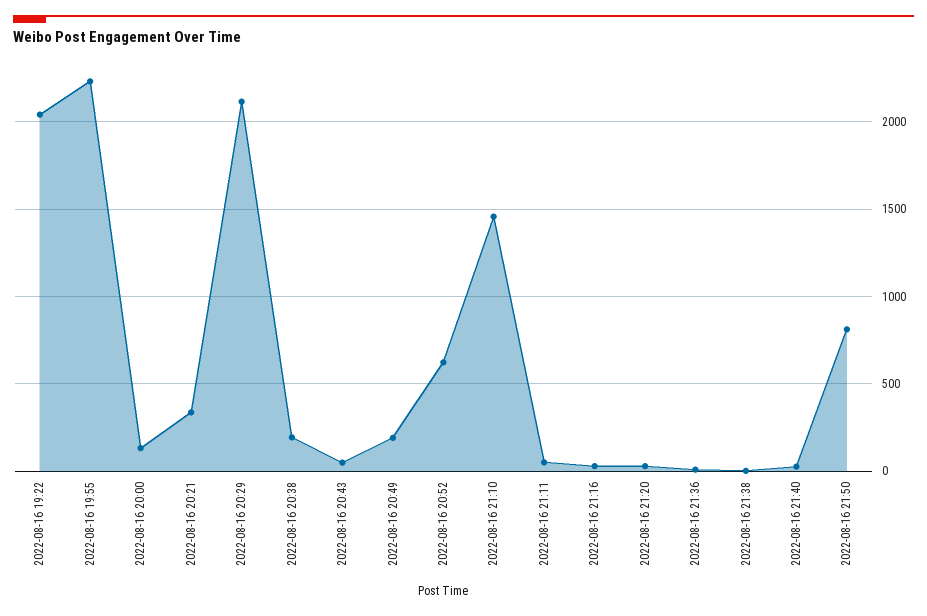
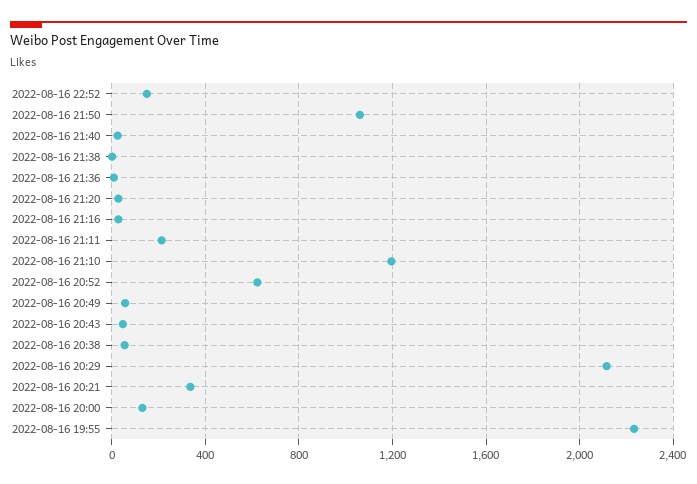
2022-08-16 19:22: 2050 -> none
2022-08-16 20:38: 200 -> 50
2022-08-16 20:49: 200 -> 50
2022-08-16 21:10: 1450 -> 1200
2022-08-16 21:11: 50 -> 200
2022-08-16 21:50: 800 -> 1050
2022-08-16 22:52: none -> 150

